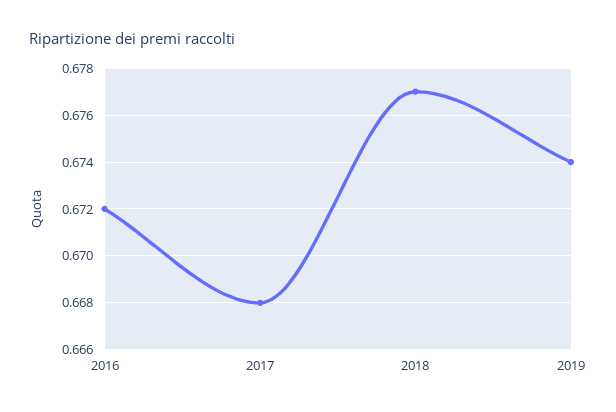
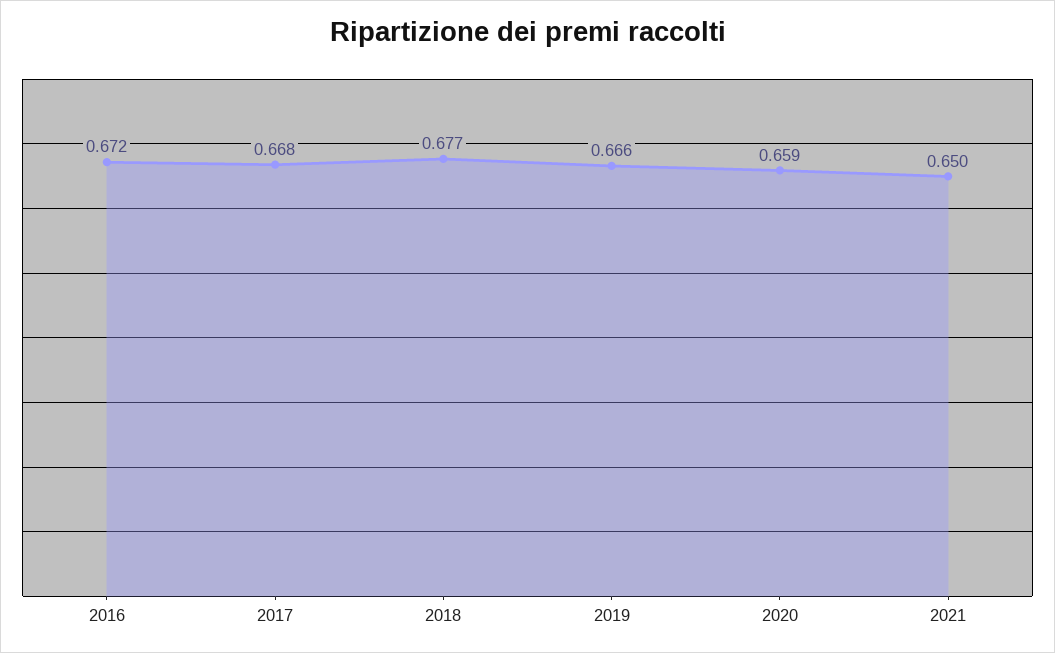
2019: 0.674 -> 0.666
2020: none -> 0.659
2021: none -> 0.65

